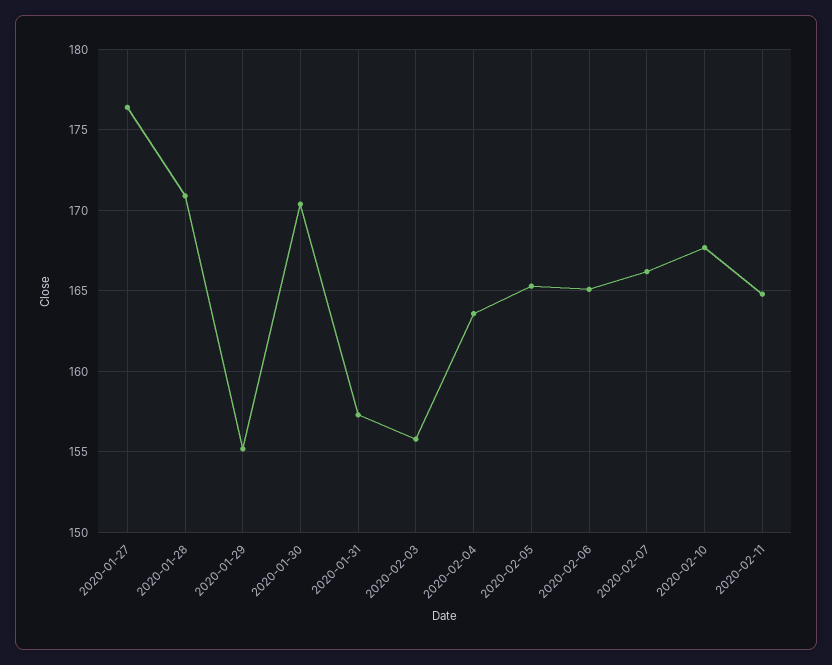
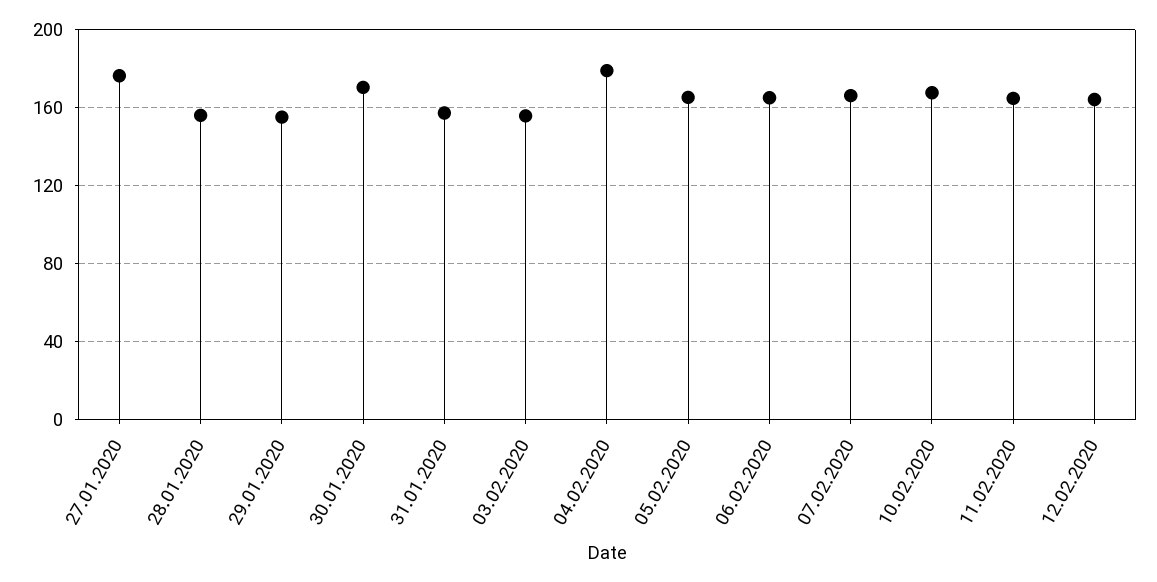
2020-01-28: 171 -> 155
2020-02-04: 163.5 -> 180
12.02.2020: none -> 165

